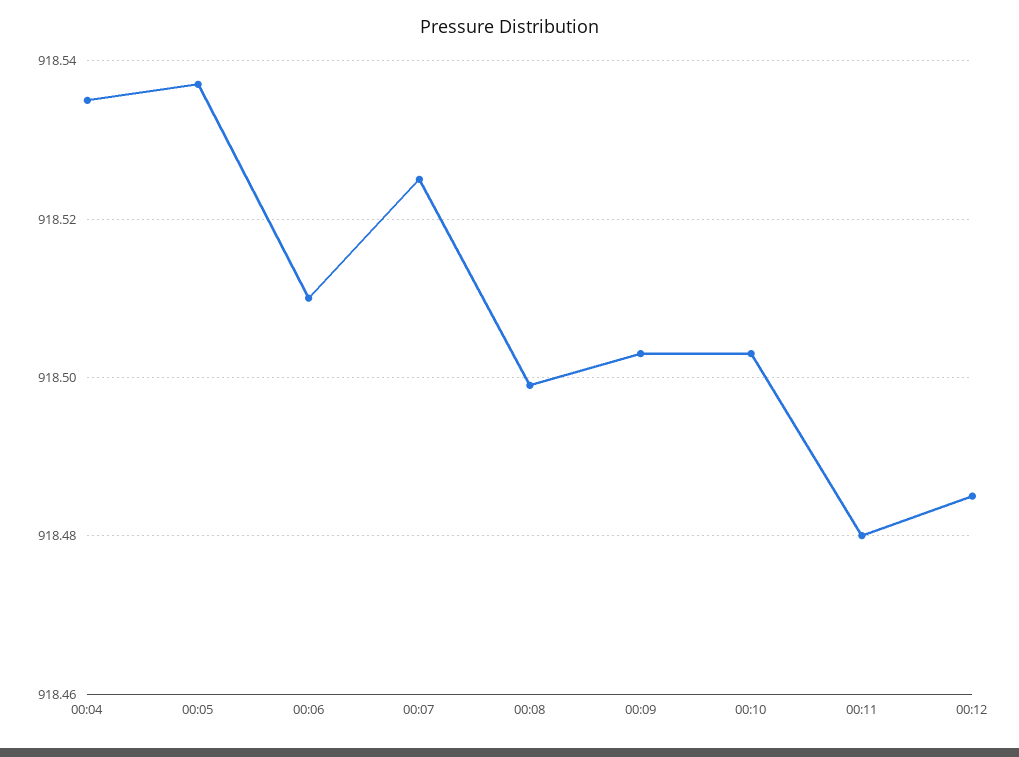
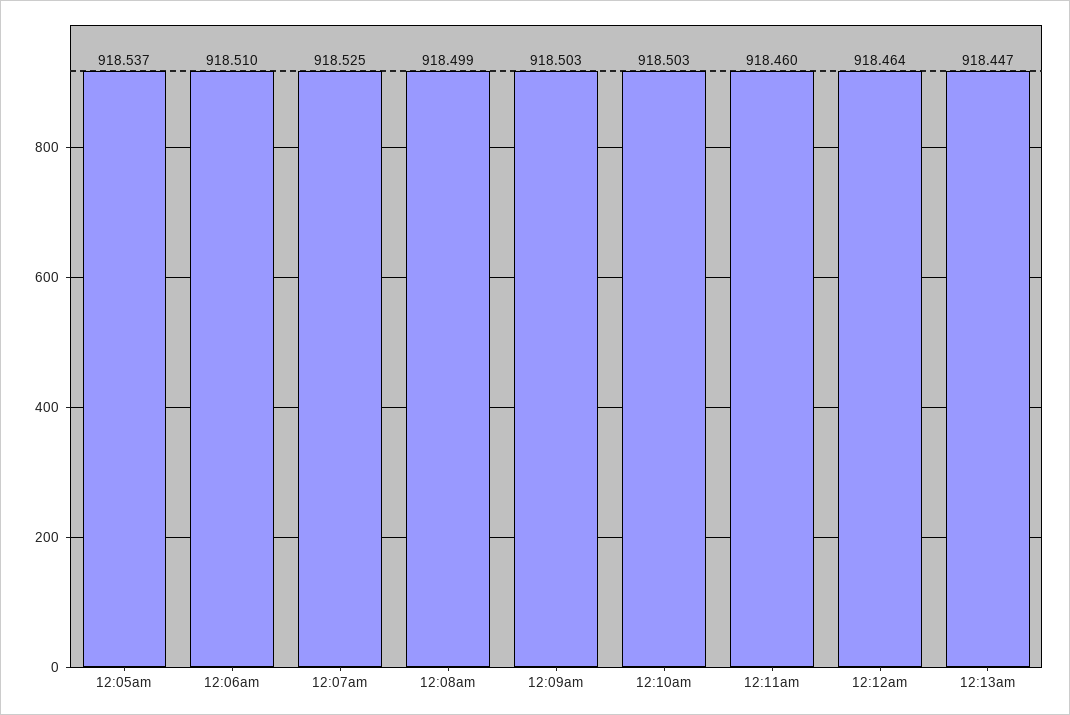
00:04: 918.535 -> none
00:11: 918.48 -> 918.46
00:12: 918.485 -> 918.464
12:13am: none -> 918.447

